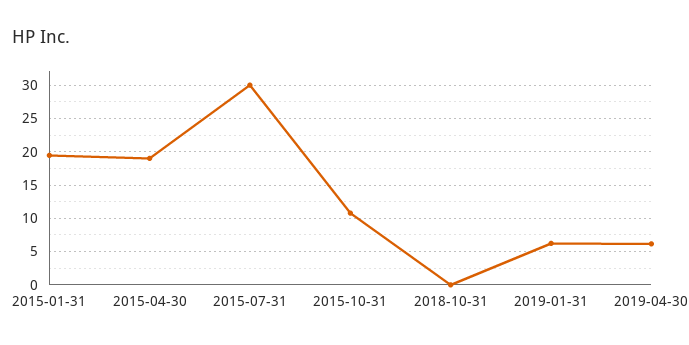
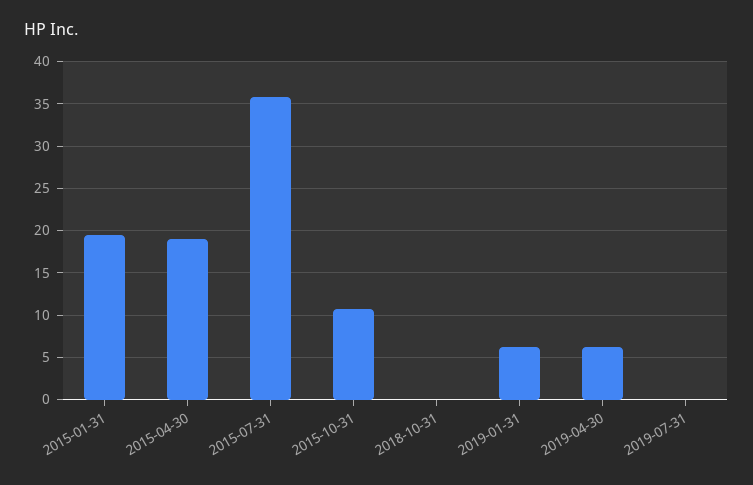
2015-07-31: 30 -> 36
2019-07-31: none -> 0

